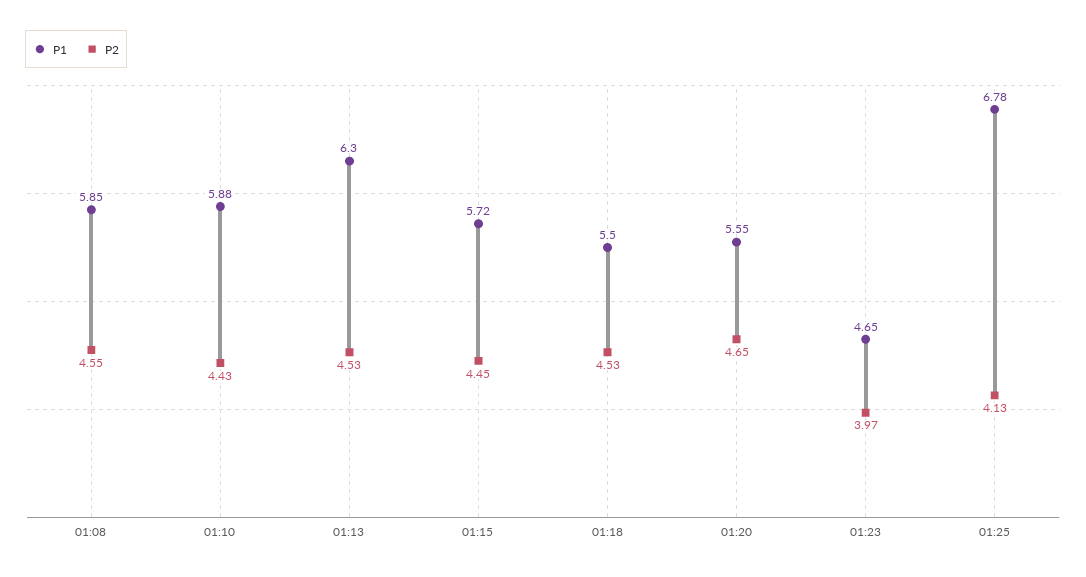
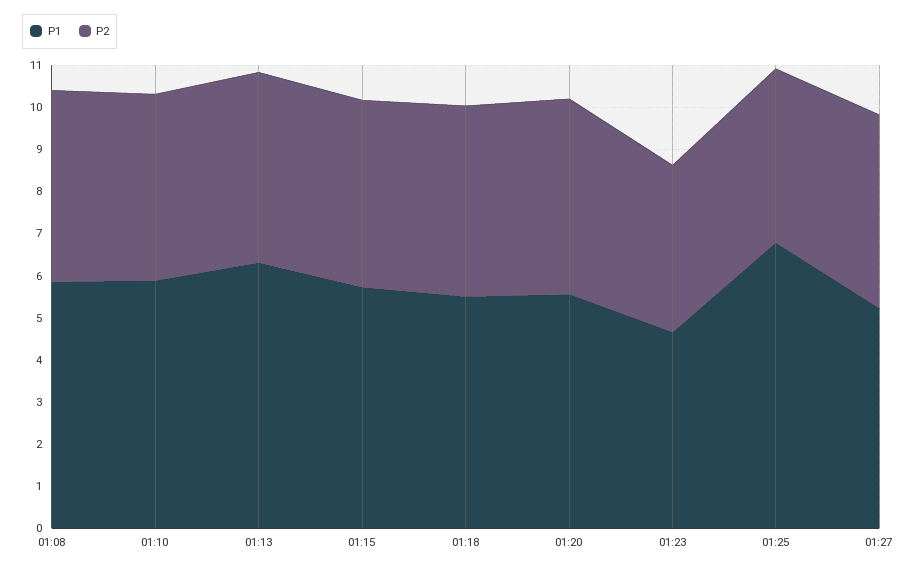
P1, 01:27: none -> 5.2
P2, 01:27: none -> 4.6

